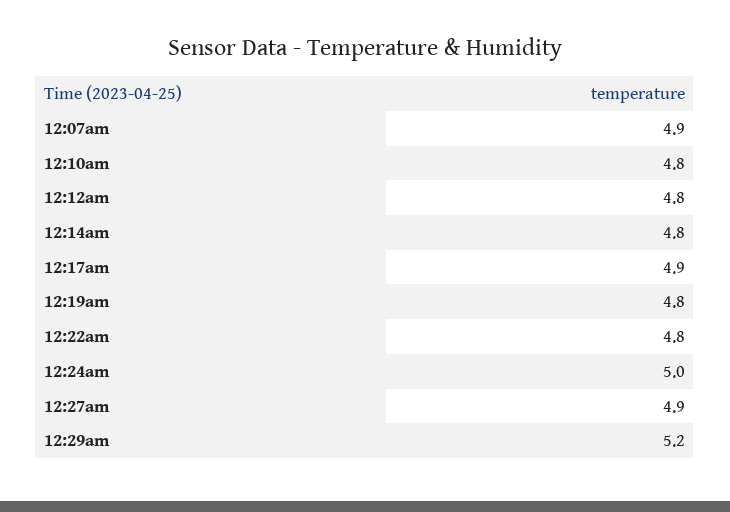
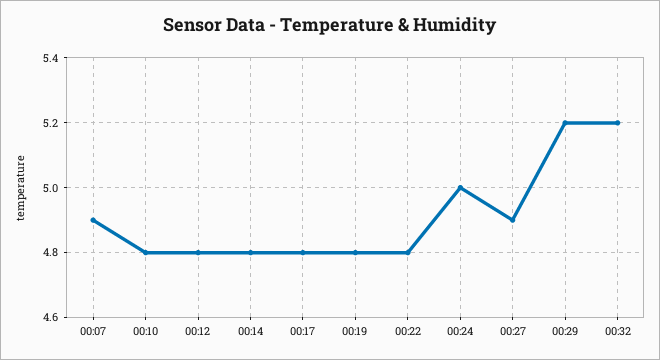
12:17am: 4.9 -> 4.8
00:32: none -> 5.2

